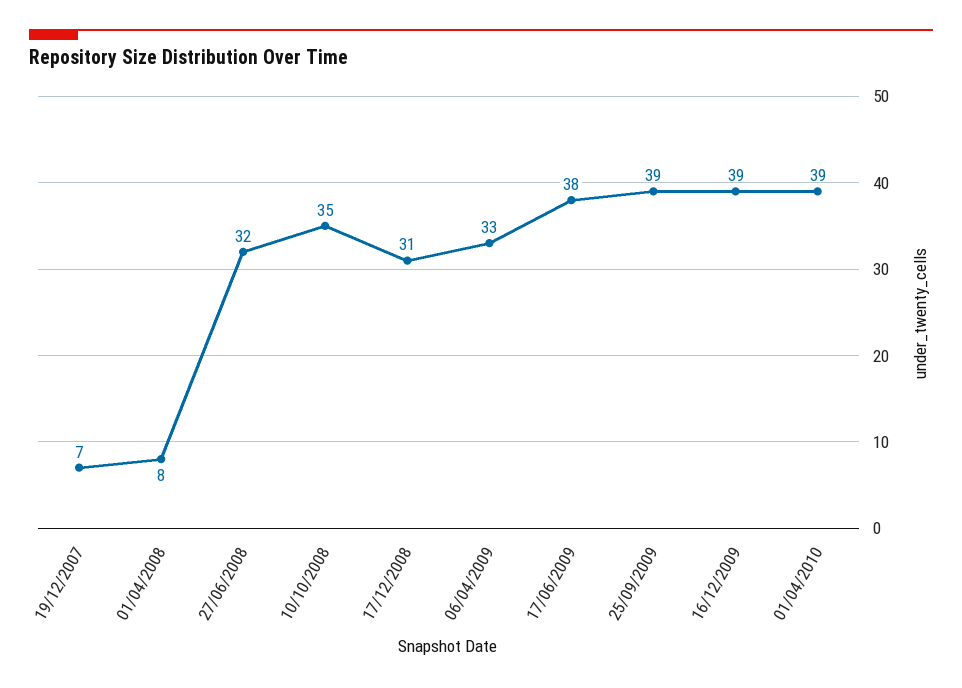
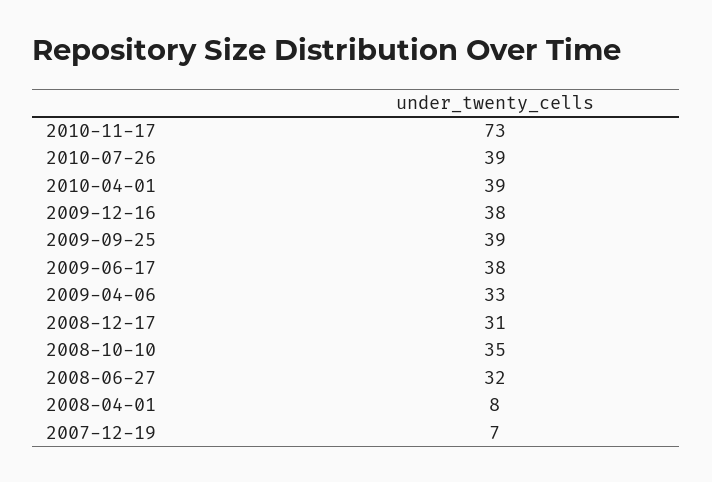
16/12/2009: 39 -> 38
2010-11-17: none -> 73
2010-07-26: none -> 39

